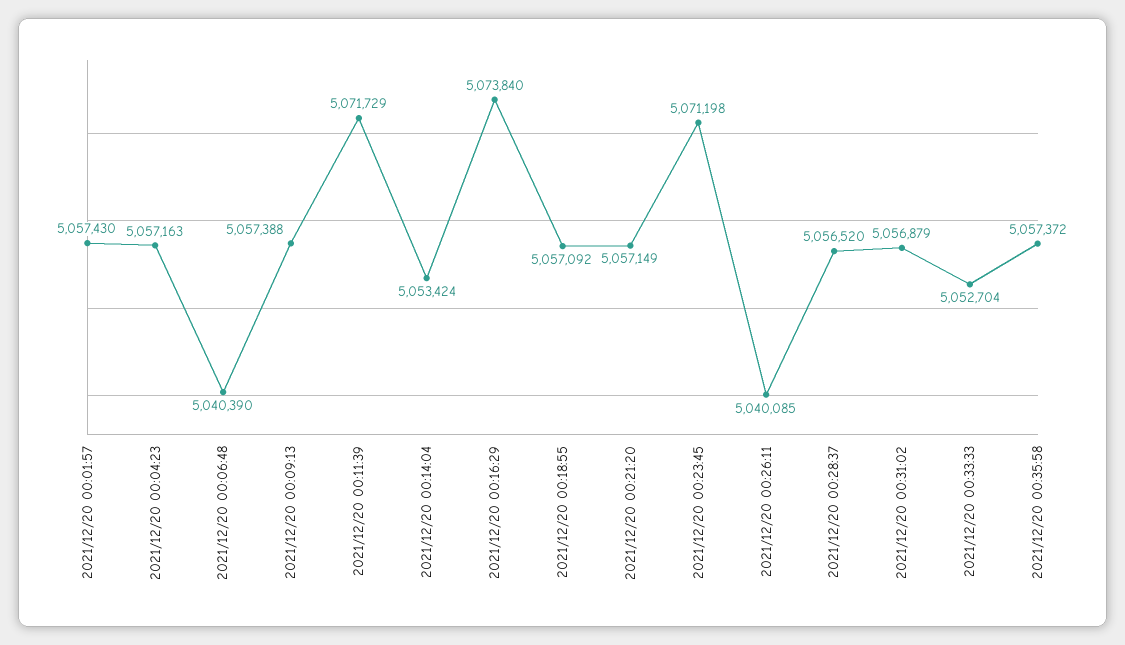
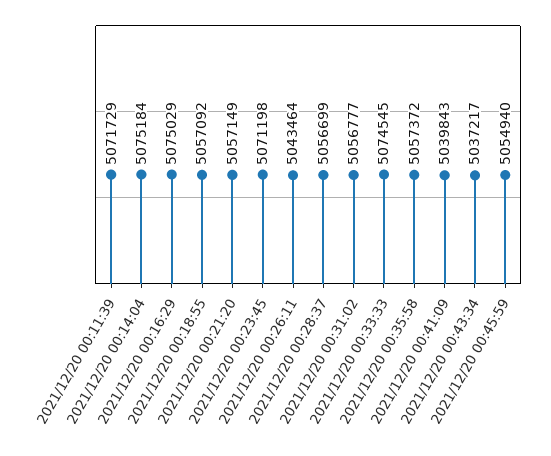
2021/12/20 00:01:57: 5057430 -> none
2021/12/20 00:04:23: 5057163 -> none
2021/12/20 00:06:48: 5040390 -> none
2021/12/20 00:09:13: 5057388 -> none
2021/12/20 00:14:04: 5053424 -> 5075184
2021/12/20 00:16:29: 5073840 -> 5075029
2021/12/20 00:26:11: 5040085 -> 5043464
2021/12/20 00:28:37: 5056520 -> 5056699
2021/12/20 00:31:02: 5056879 -> 5056777
2021/12/20 00:33:33: 5052704 -> 5074545
2021/12/20 00:41:09: none -> 5039843
2021/12/20 00:43:34: none -> 5037217
2021/12/20 00:45:59: none -> 5054940

